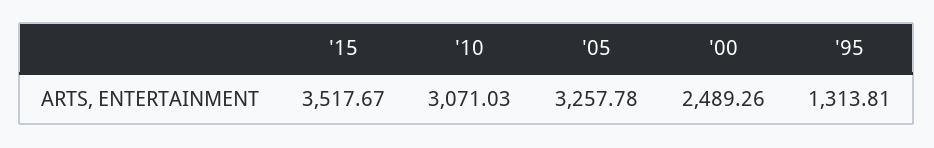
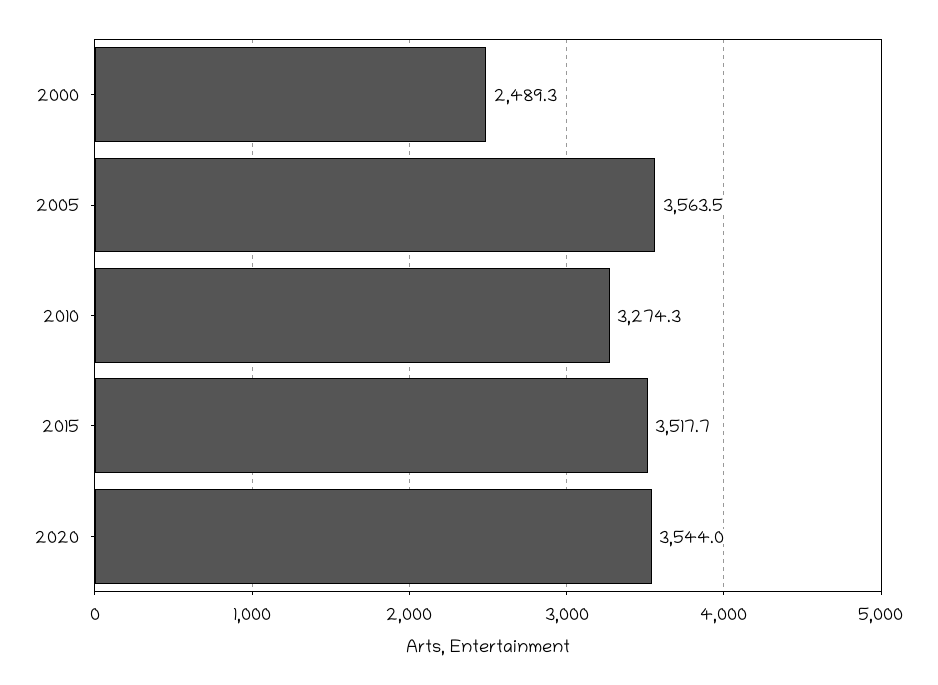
'10: 3071.03 -> 3274.3
'05: 3257.78 -> 3563.5
'95: 1313.81 -> none
2020: none -> 3544

